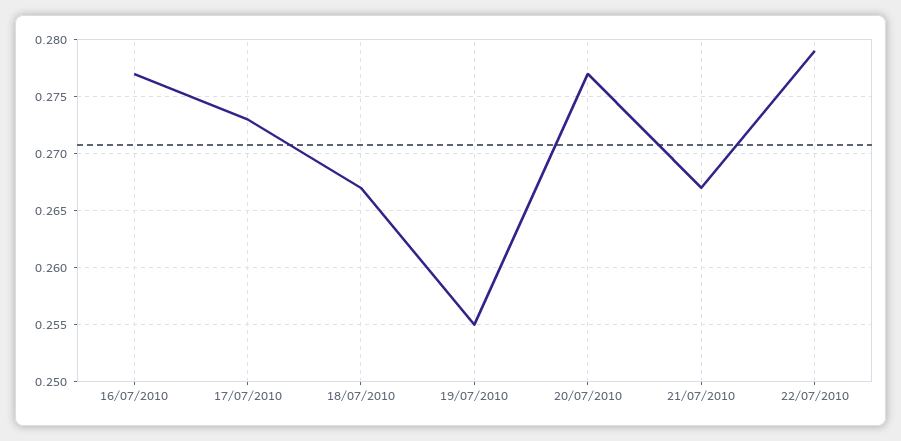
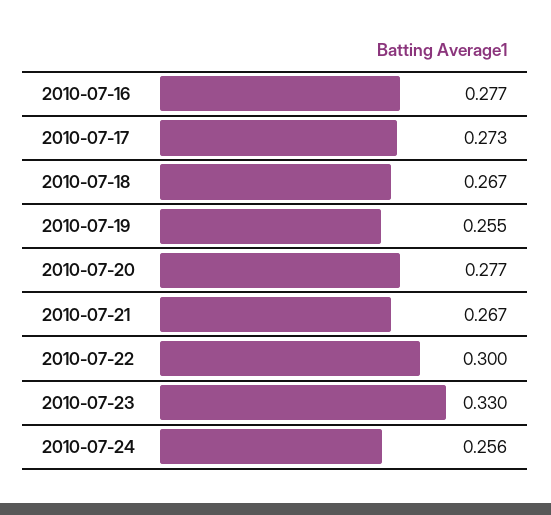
22/07/2010: 0.279 -> 0.3
2010-07-23: none -> 0.33
2010-07-24: none -> 0.256

